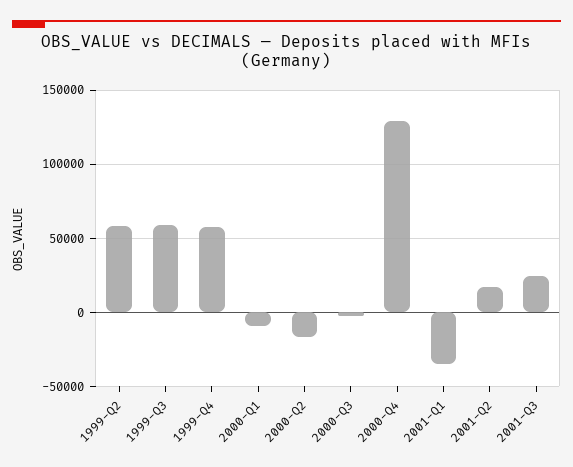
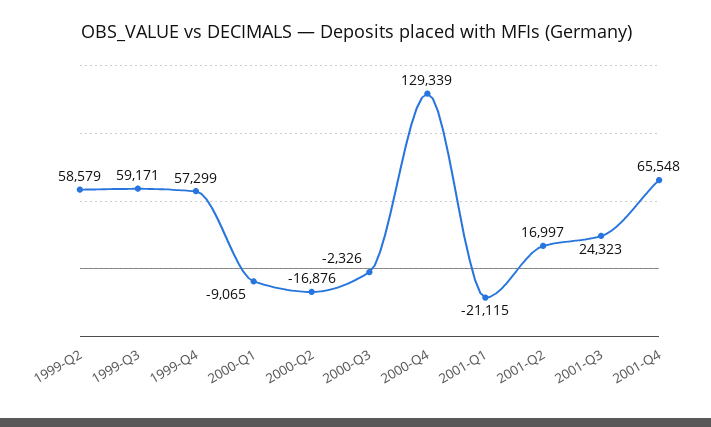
2001-Q1: -35000 -> -21115
2001-Q4: none -> 65548

